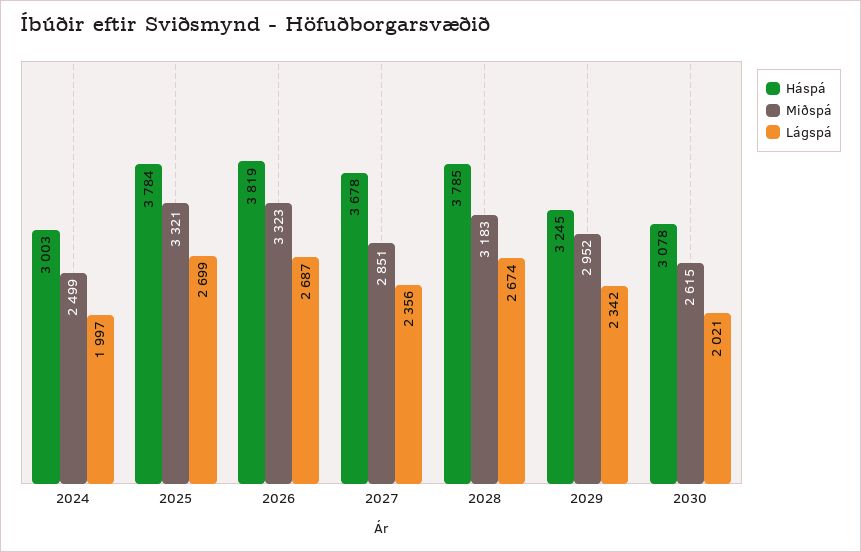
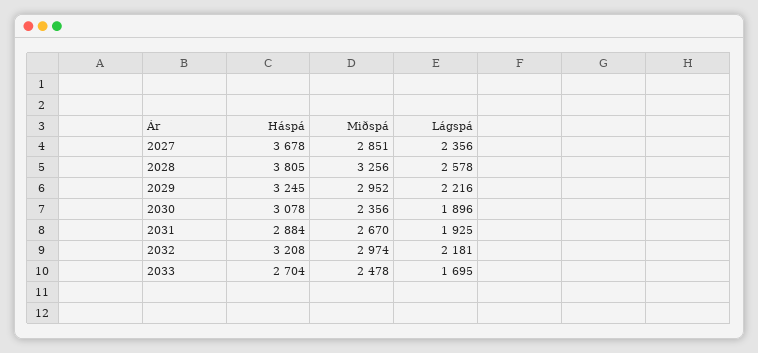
Háspá, 2024: 3003 -> none
Miðspá, 2024: 2499 -> none
Lágspá, 2024: 1997 -> none
Háspá, 2025: 3784 -> none
Miðspá, 2025: 3321 -> none
Lágspá, 2025: 2699 -> none
Háspá, 2026: 3819 -> none
Miðspá, 2026: 3323 -> none
Lágspá, 2026: 2687 -> none
Háspá, 2028: 3785 -> 3805
Miðspá, 2028: 3183 -> 3256
Lágspá, 2028: 2674 -> 2578
Lágspá, 2029: 2342 -> 2216
Miðspá, 2030: 2615 -> 2356
Lágspá, 2030: 2021 -> 1896
Háspá, 2031: none -> 2884
Miðspá, 2031: none -> 2670
Lágspá, 2031: none -> 1925
Háspá, 2032: none -> 3208
Miðspá, 2032: none -> 2974
Lágspá, 2032: none -> 2181
Háspá, 2033: none -> 2704
Miðspá, 2033: none -> 2478
Lágspá, 2033: none -> 1695

